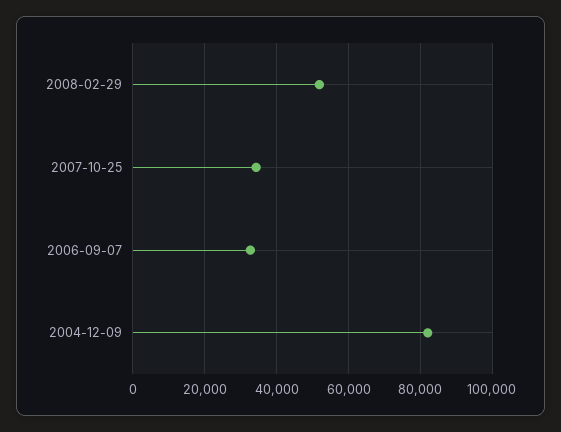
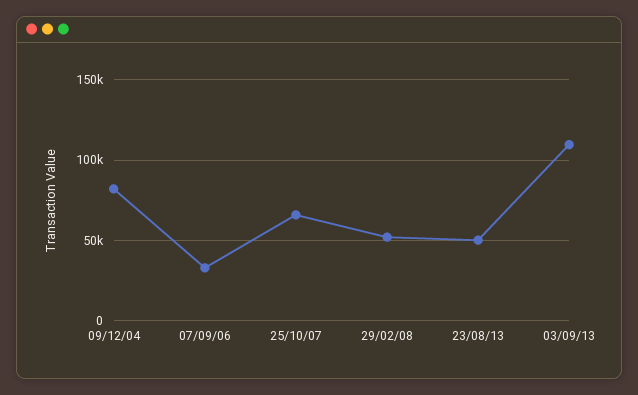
2007-10-25: 34000 -> 65000
23/08/13: none -> 50000
03/09/13: none -> 110000

